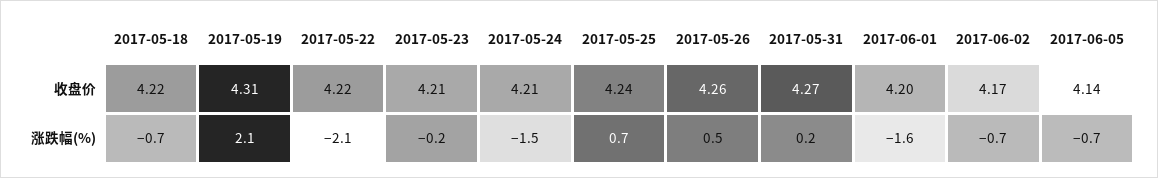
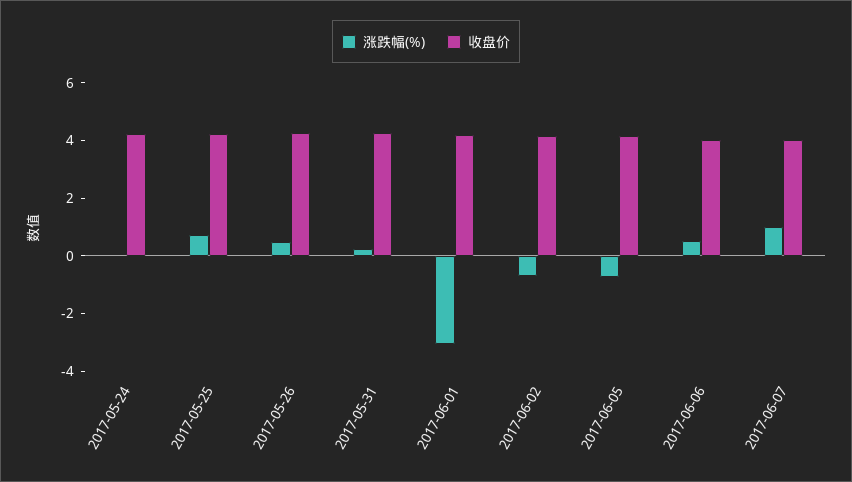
收盘价, 2017-05-18: 4.22 -> none
收盘价, 2017-05-19: 4.31 -> none
收盘价, 2017-05-22: 4.22 -> none
收盘价, 2017-05-23: 4.21 -> none
涨跌幅(%), 2017-05-18: -0.7 -> none
涨跌幅(%), 2017-05-19: 2.1 -> none
涨跌幅(%), 2017-05-22: -2.1 -> none
涨跌幅(%), 2017-05-23: -0.2 -> none
涨跌幅(%), 2017-05-24: -1.5 -> 0
涨跌幅(%), 2017-06-01: -1.6 -> -3
涨跌幅(%), 2017-06-06: none -> 0.5
收盘价, 2017-06-06: none -> 4
涨跌幅(%), 2017-06-07: none -> 1
收盘价, 2017-06-07: none -> 4

